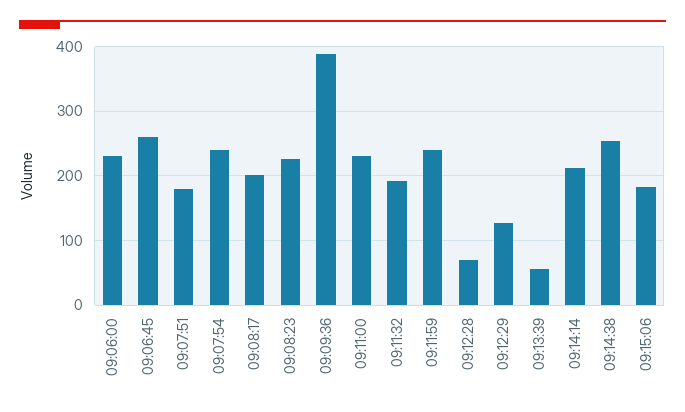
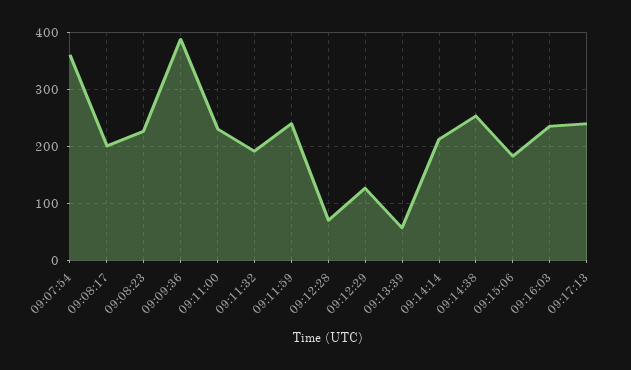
09:06:00: 230 -> none
09:06:45: 260 -> none
09:07:51: 180 -> none
09:07:54: 240 -> 360
09:16:03: none -> 240
09:17:13: none -> 240

